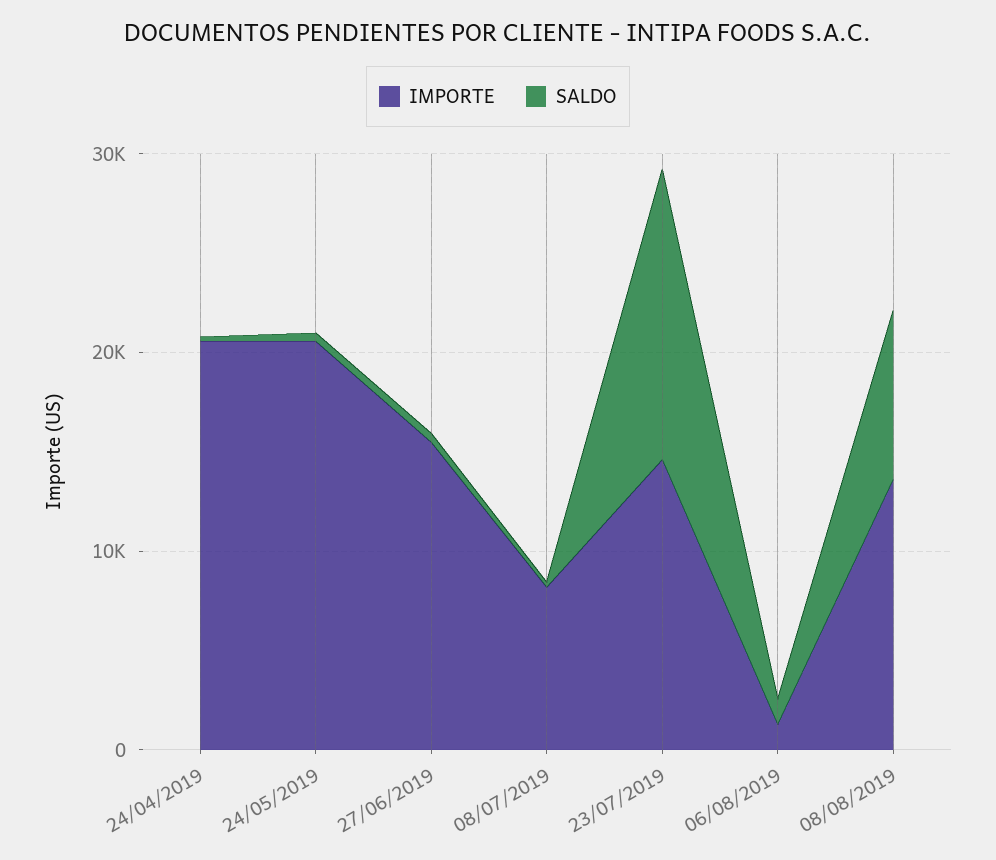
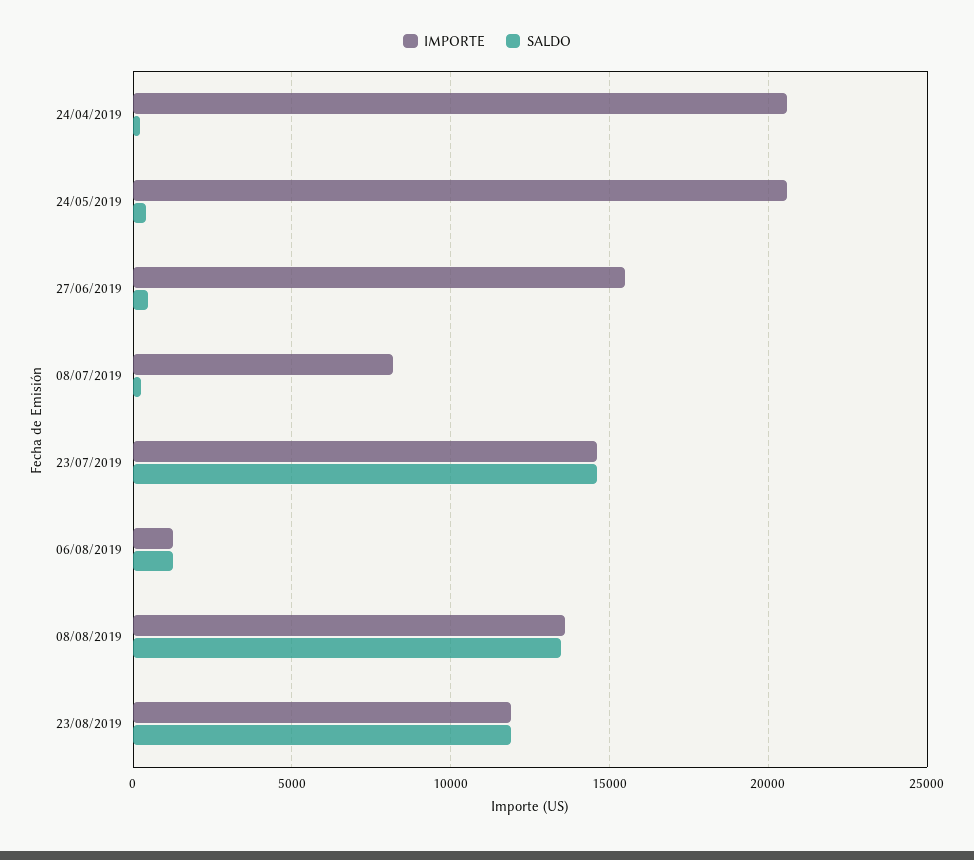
SALDO, 08/08/2019: 8000 -> 13500
IMPORTE, 23/08/2019: none -> 12000
SALDO, 23/08/2019: none -> 12000

